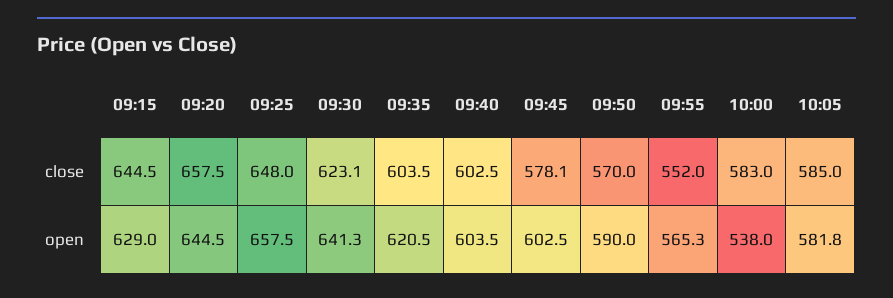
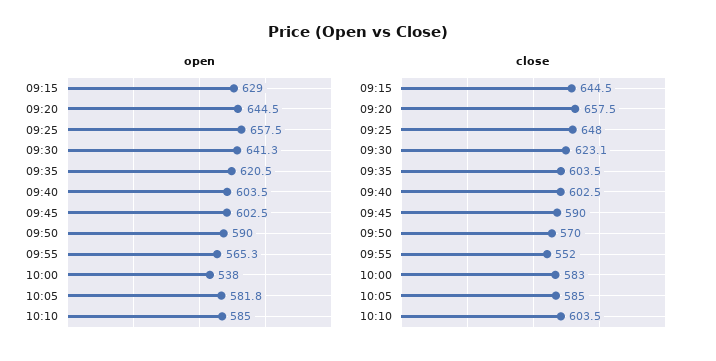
close, 09:45: 578.1 -> 590
open, 10:10: none -> 585
close, 10:10: none -> 603.5

